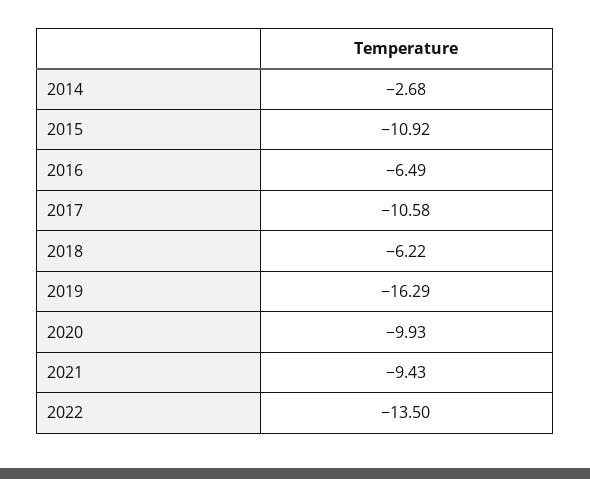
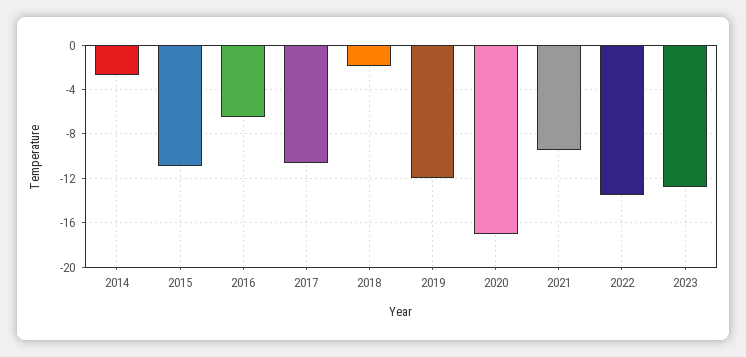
2018: -6.22 -> -2
2019: -16.29 -> -12
2020: -9.93 -> -17
2023: none -> -13

